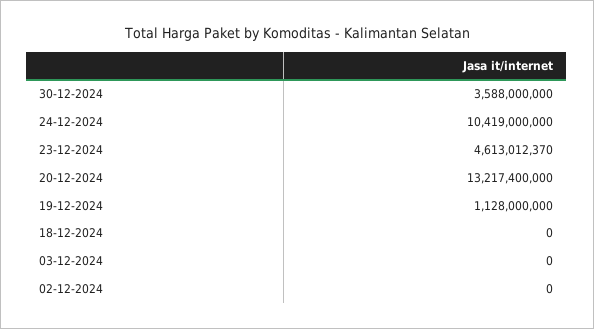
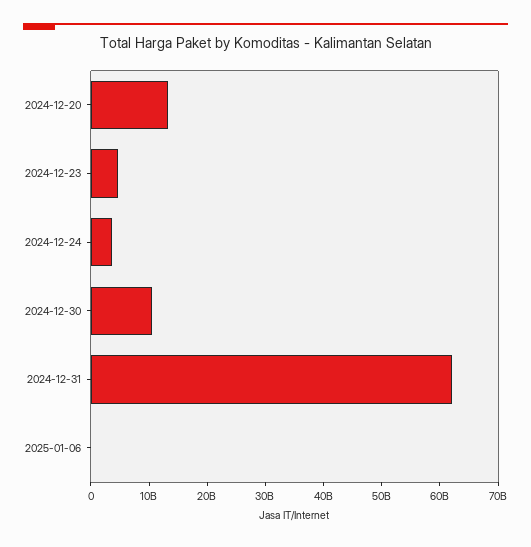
30-12-2024: 3588000000 -> 10000000000
24-12-2024: 10419000000 -> 4000000000
19-12-2024: 1128000000 -> none
18-12-2024: 0 -> none
03-12-2024: 0 -> none
02-12-2024: 0 -> none
2024-12-31: none -> 62000000000
2025-01-06: none -> 0

